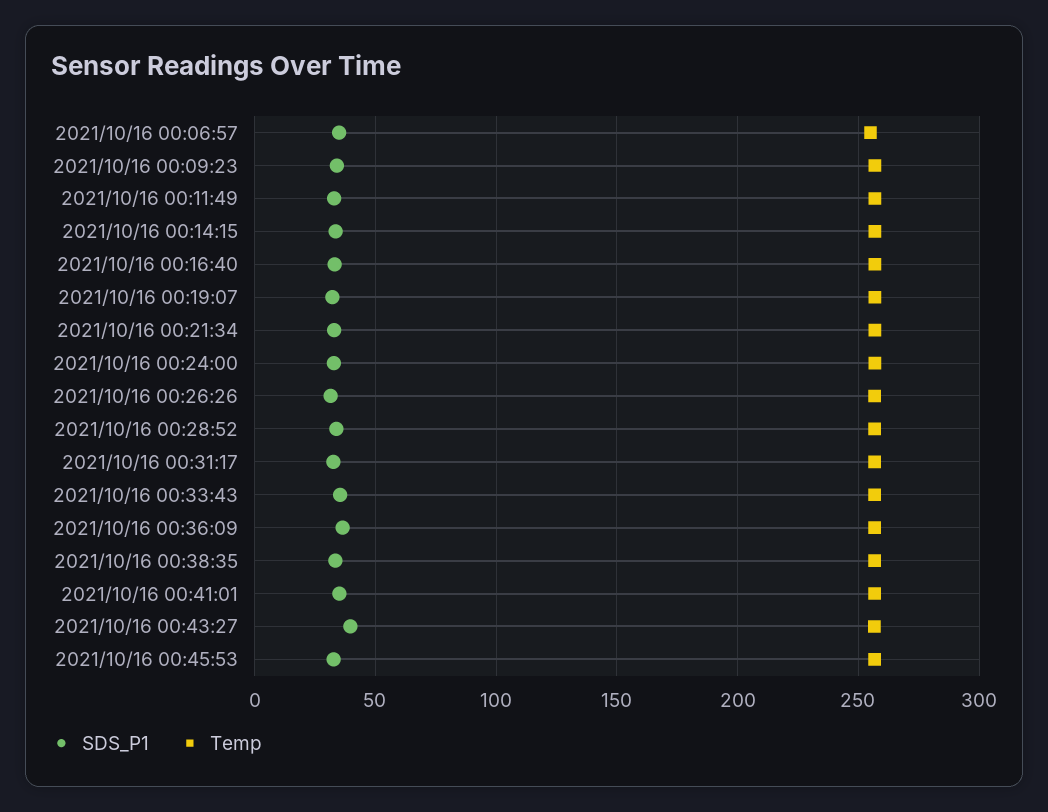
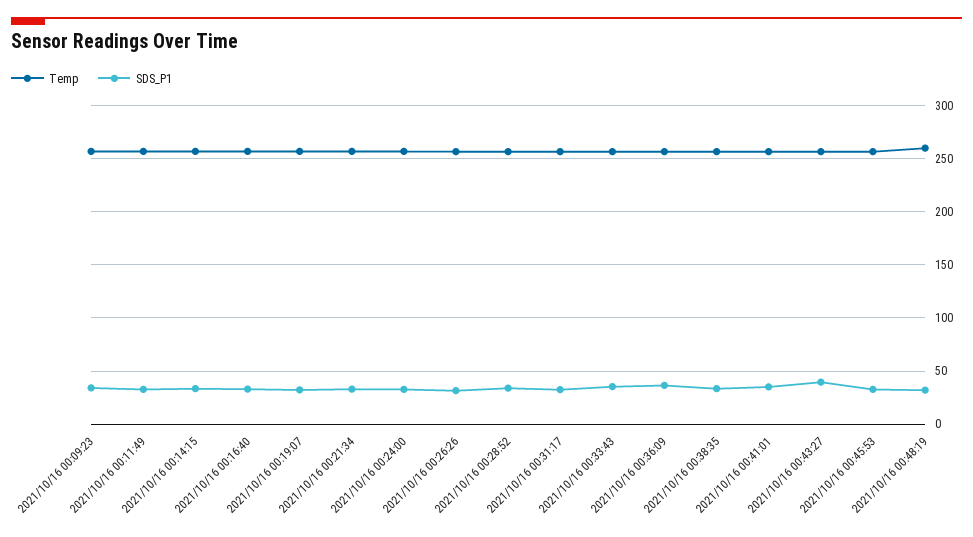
SDS_P1, 2021/10/16 00:06:57: 35 -> none
Temp, 2021/10/16 00:06:57: 255 -> none
Temp, 2021/10/16 00:48:19: none -> 260
SDS_P1, 2021/10/16 00:48:19: none -> 30

